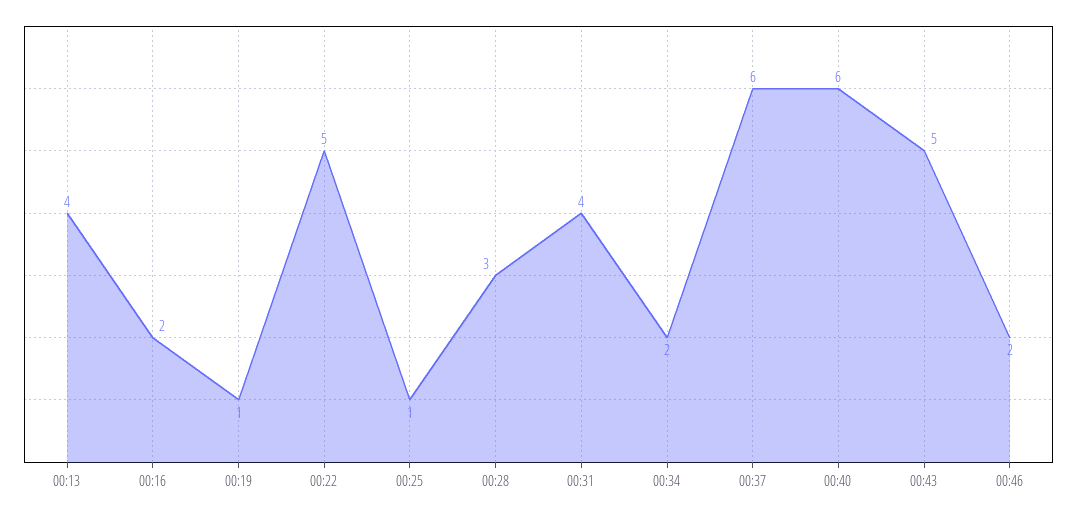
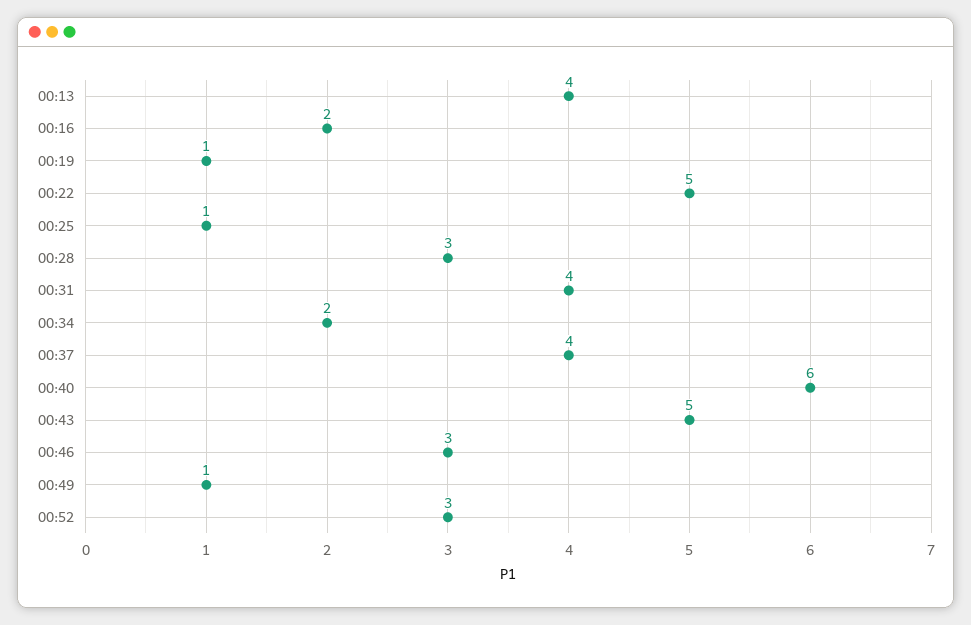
00:37: 6 -> 4
00:46: 2 -> 3
00:49: none -> 1
00:52: none -> 3

